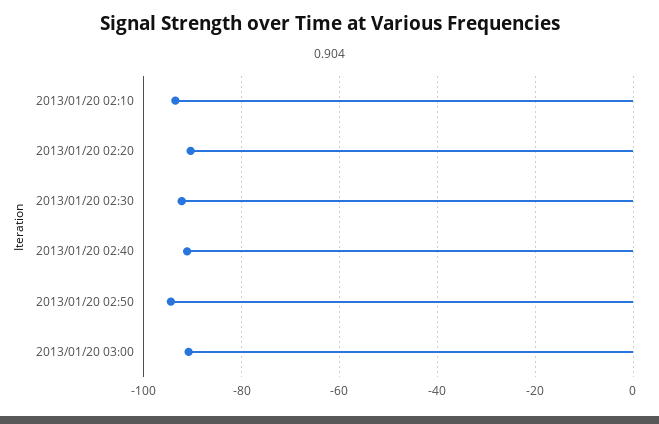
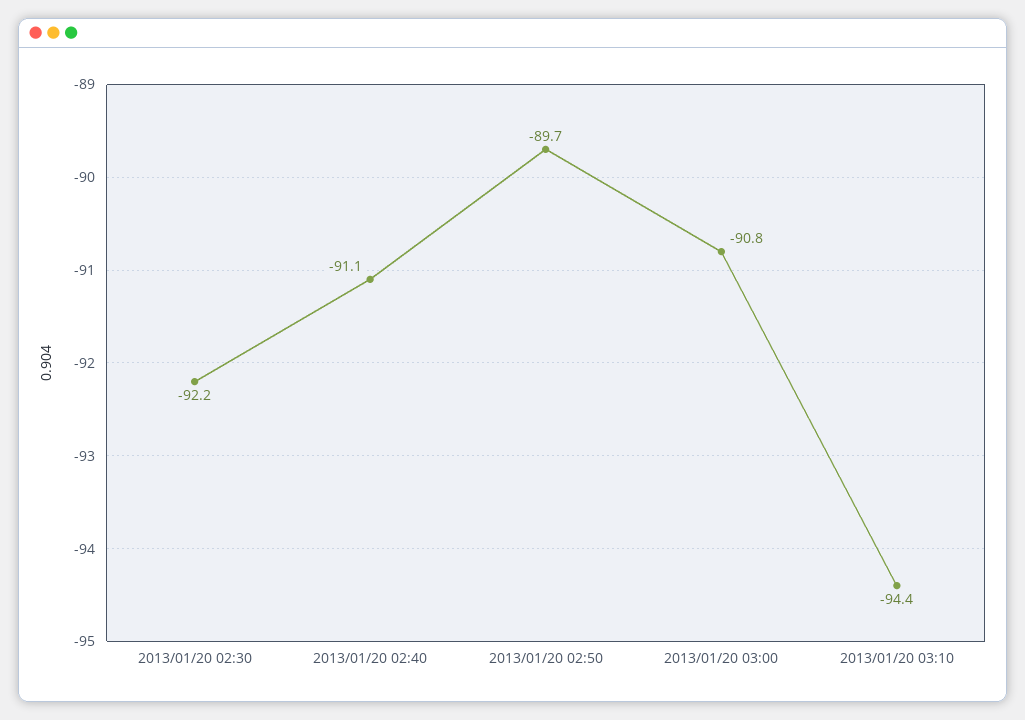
2013/01/20 02:10: -94 -> none
2013/01/20 02:20: -90 -> none
2013/01/20 02:50: -94 -> -89.7
2013/01/20 03:10: none -> -94.4

